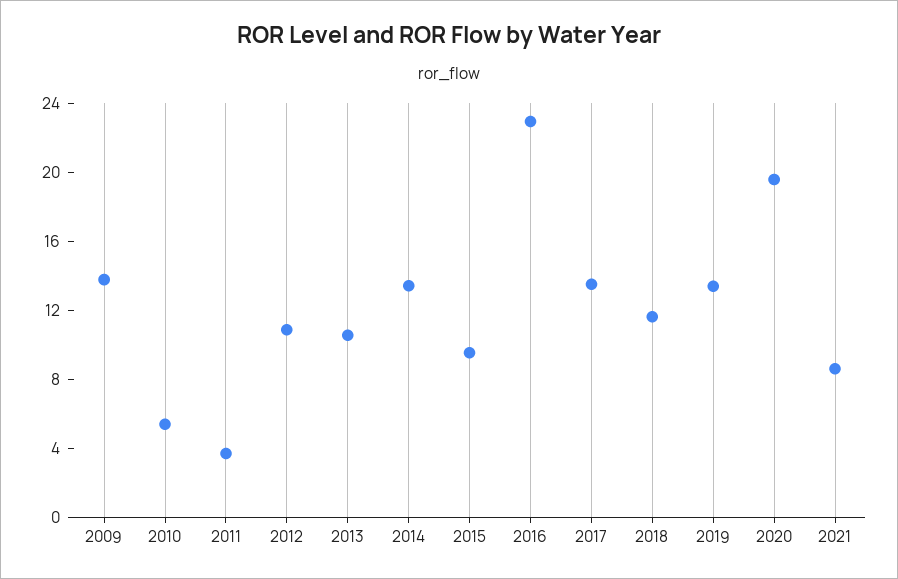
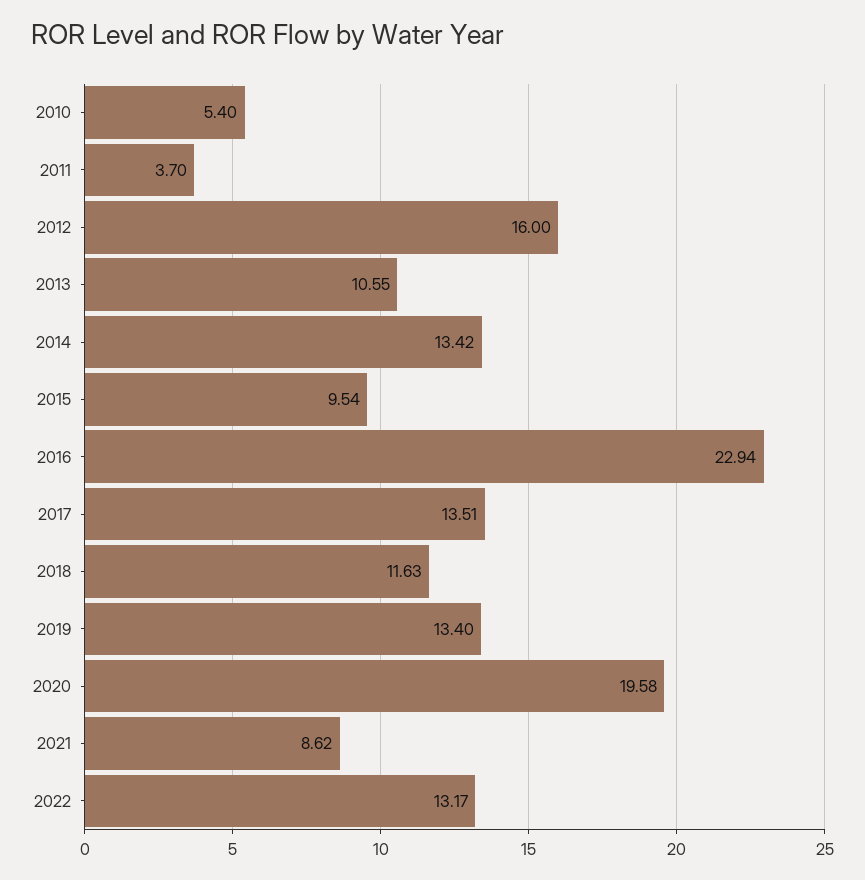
2009: 14 -> none
2012: 11 -> 16
2022: none -> 13.17

